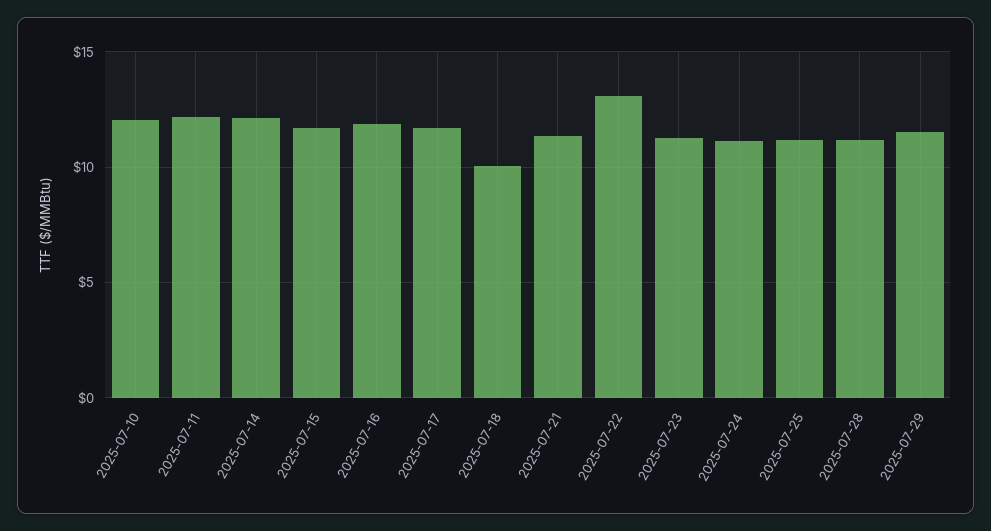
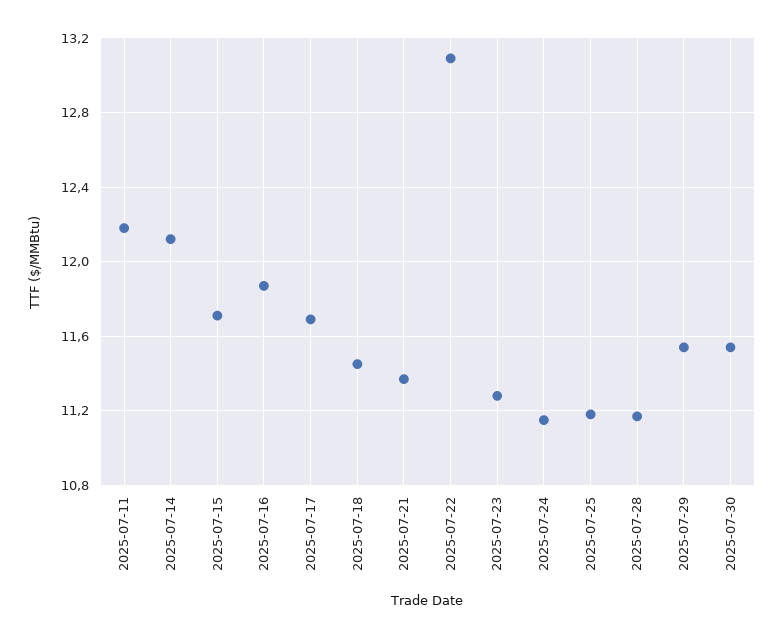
2025-07-10: 12 -> none
2025-07-18: 10 -> 11.45
2025-07-30: none -> 11.55

